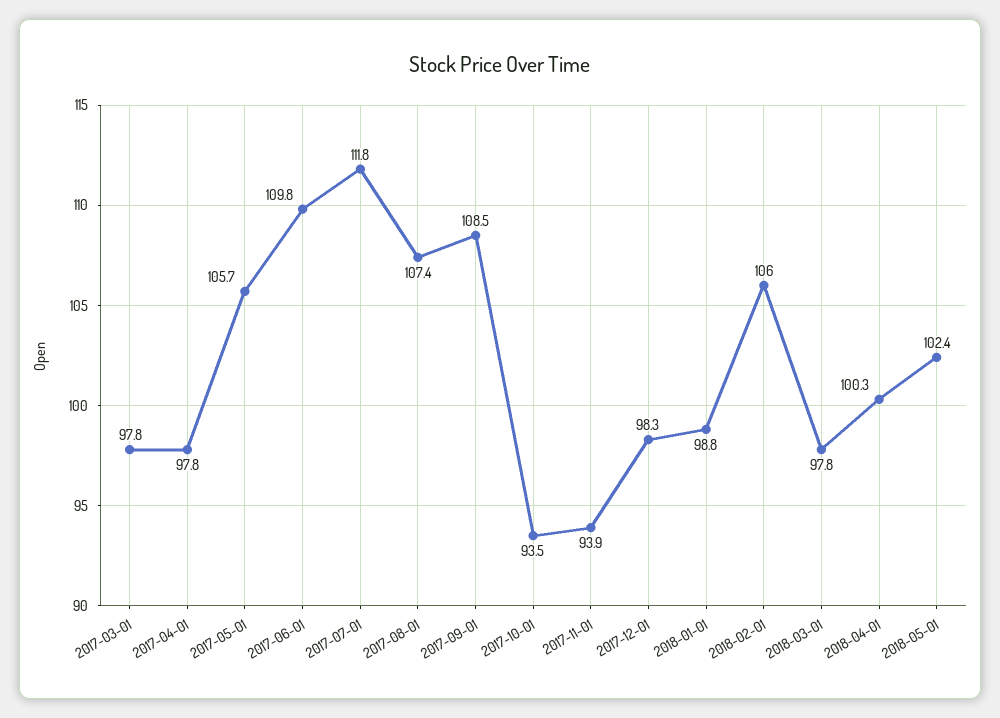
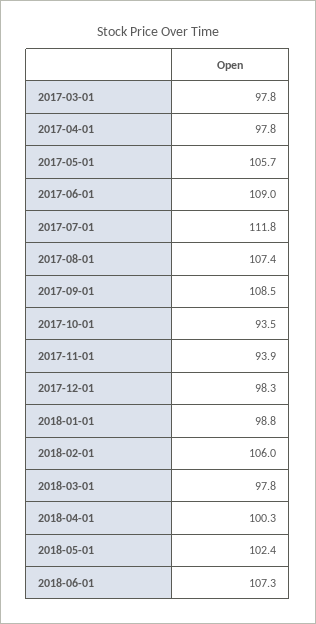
2017-06-01: 109.8 -> 109
2018-06-01: none -> 107.3

